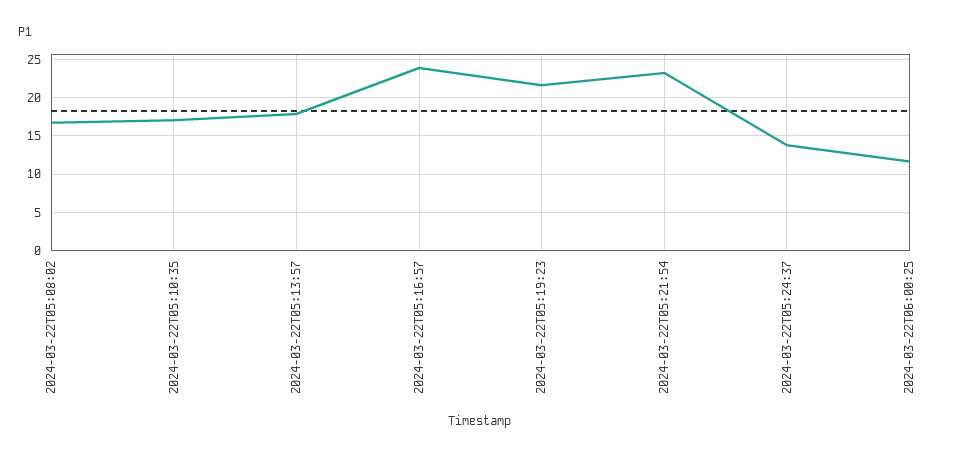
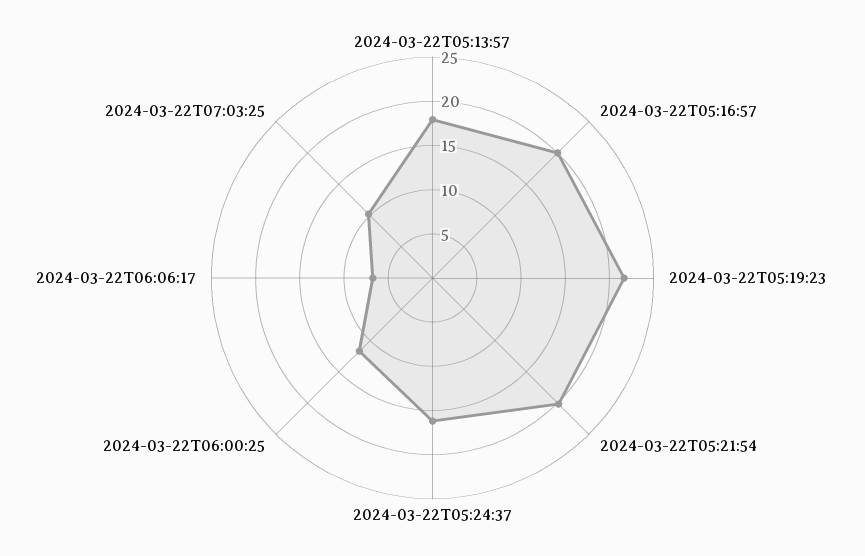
2024-03-22T05:08:02: 17 -> none
2024-03-22T05:10:35: 17 -> none
2024-03-22T05:16:57: 24 -> 20
2024-03-22T05:21:54: 23 -> 20
2024-03-22T05:24:37: 14 -> 16
2024-03-22T06:06:17: none -> 7
2024-03-22T07:03:25: none -> 10

